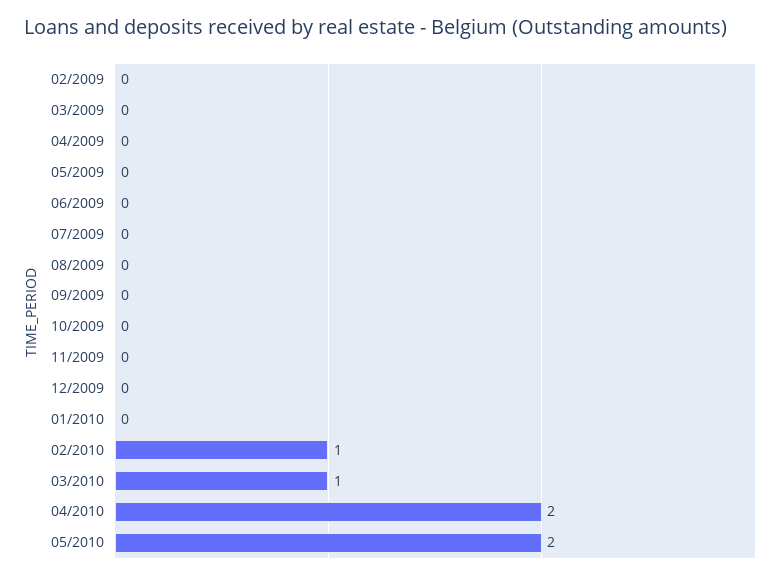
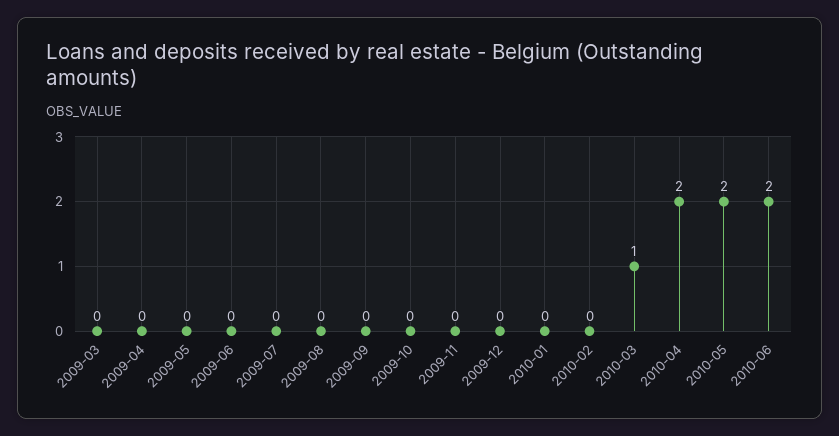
02/2009: 0 -> none
02/2010: 1 -> 0
2010-06: none -> 2

